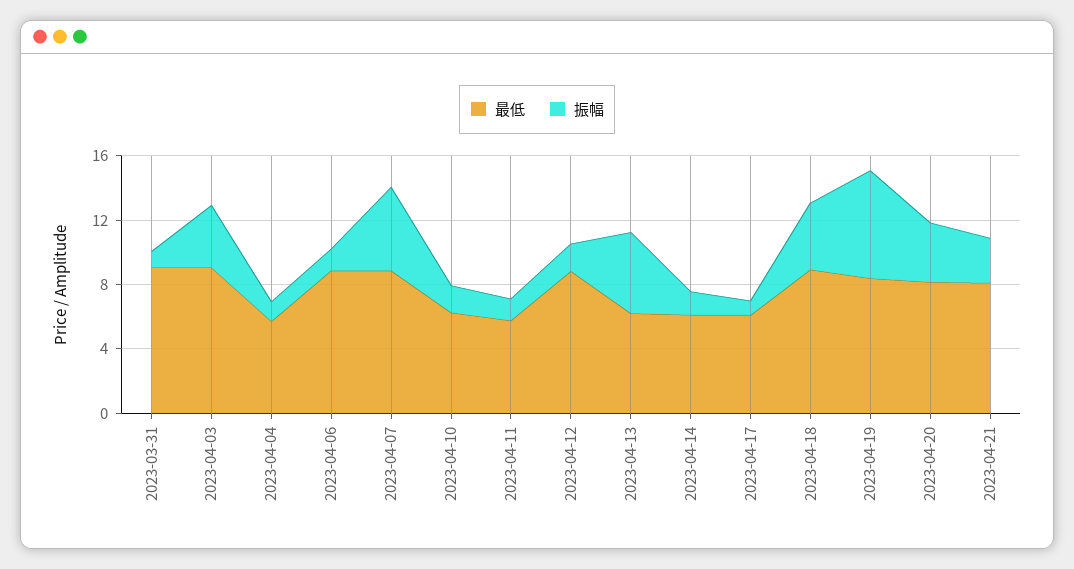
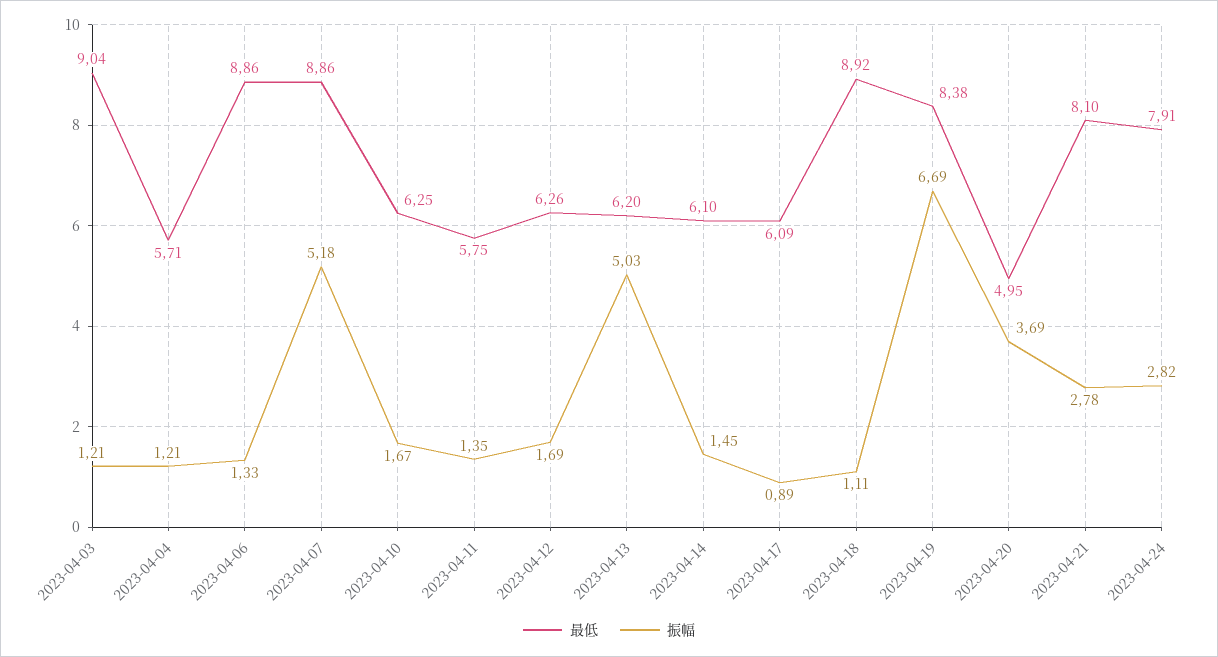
最低, 2023-03-31: 9 -> none
振幅, 2023-03-31: 1 -> none
振幅, 2023-04-03: 4 -> 1.21
最低, 2023-04-12: 9 -> 6.26
振幅, 2023-04-18: 4 -> 1.11
最低, 2023-04-20: 8 -> 4.95
最低, 2023-04-24: none -> 7.91
振幅, 2023-04-24: none -> 2.82

